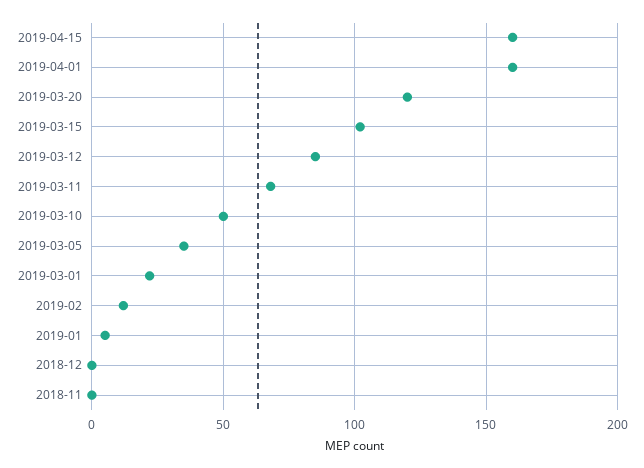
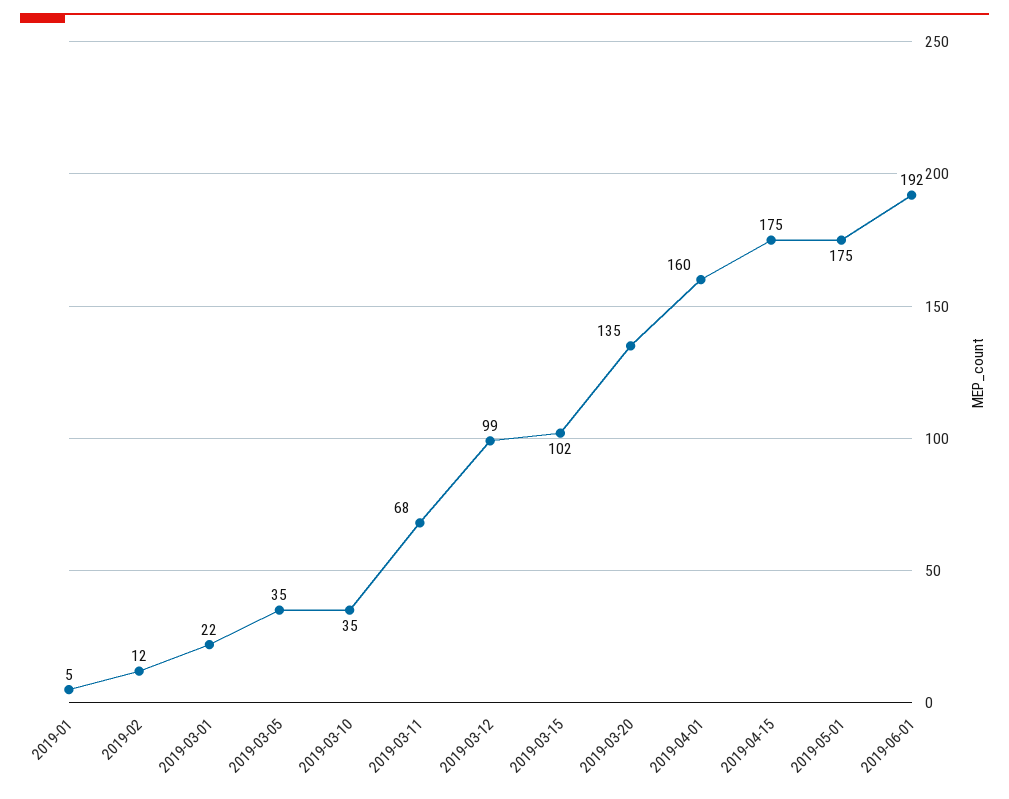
2019-04-15: 160 -> 175
2019-03-20: 120 -> 135
2019-03-12: 85 -> 99
2019-03-10: 50 -> 35
2018-12: 0 -> none
2018-11: 0 -> none
2019-05-01: none -> 175
2019-06-01: none -> 192

